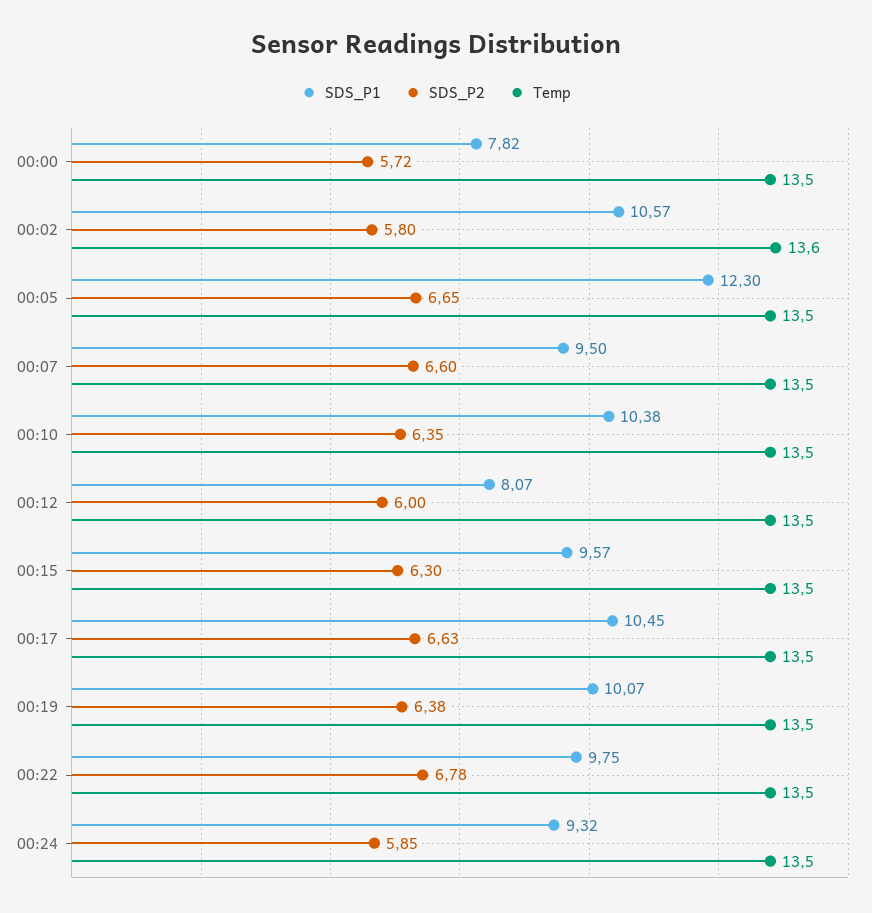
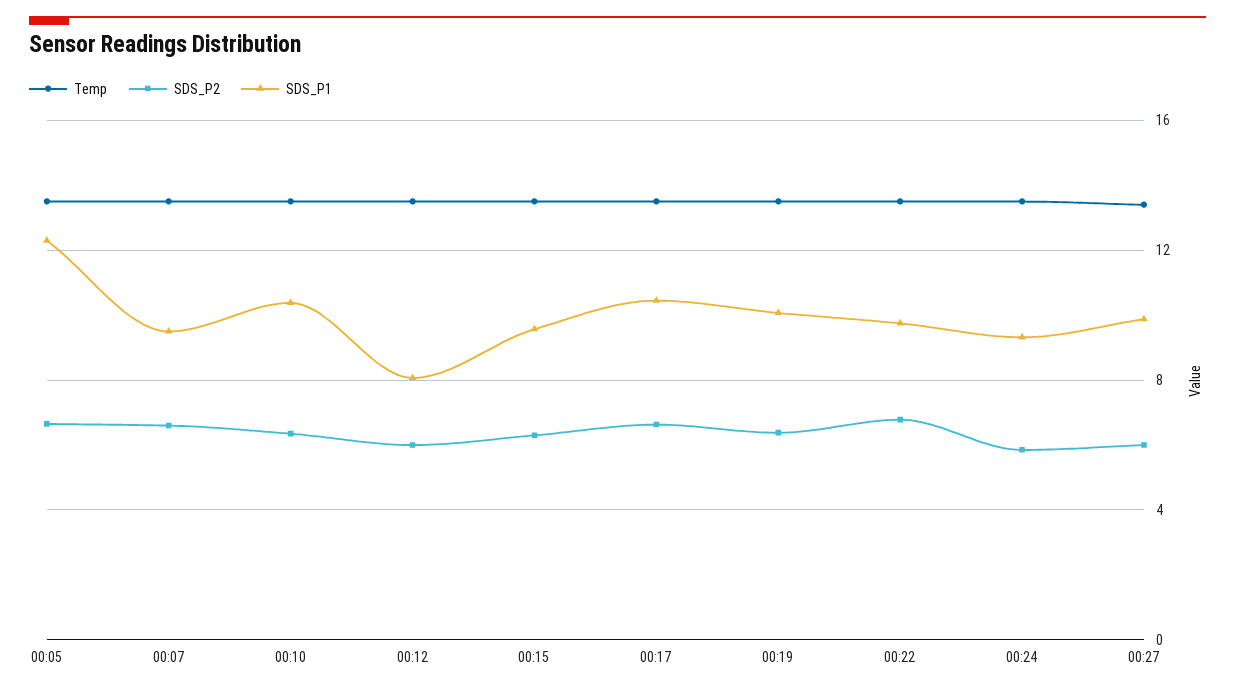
SDS_P1, 00:00: 7.82 -> none
SDS_P2, 00:00: 5.72 -> none
Temp, 00:00: 13.5 -> none
SDS_P1, 00:02: 10.57 -> none
SDS_P2, 00:02: 5.8 -> none
Temp, 00:02: 13.6 -> none
Temp, 00:27: none -> 13.5
SDS_P2, 00:27: none -> 6
SDS_P1, 00:27: none -> 10

